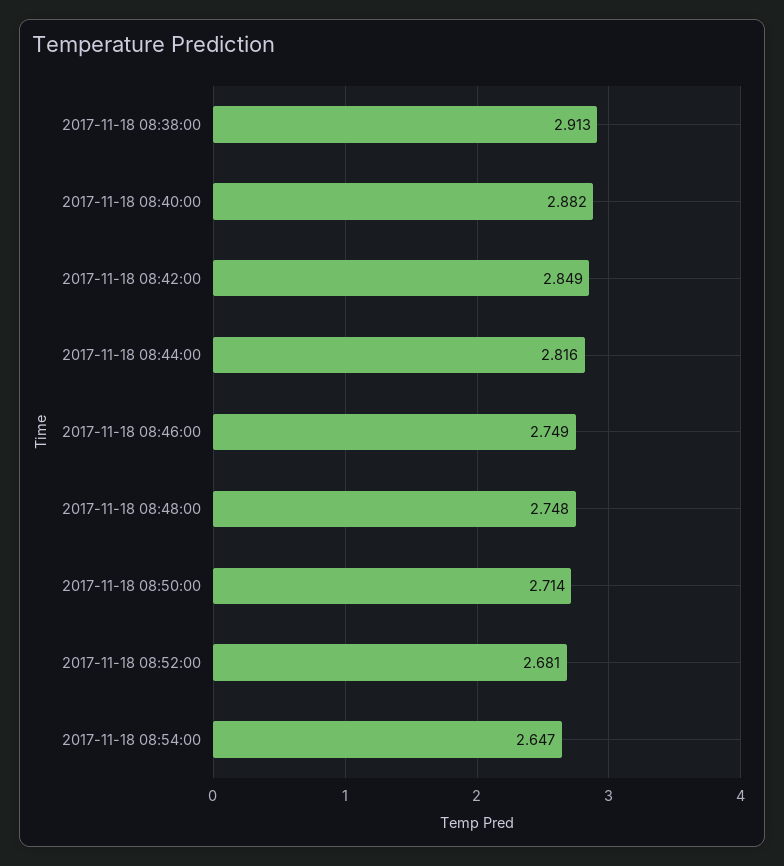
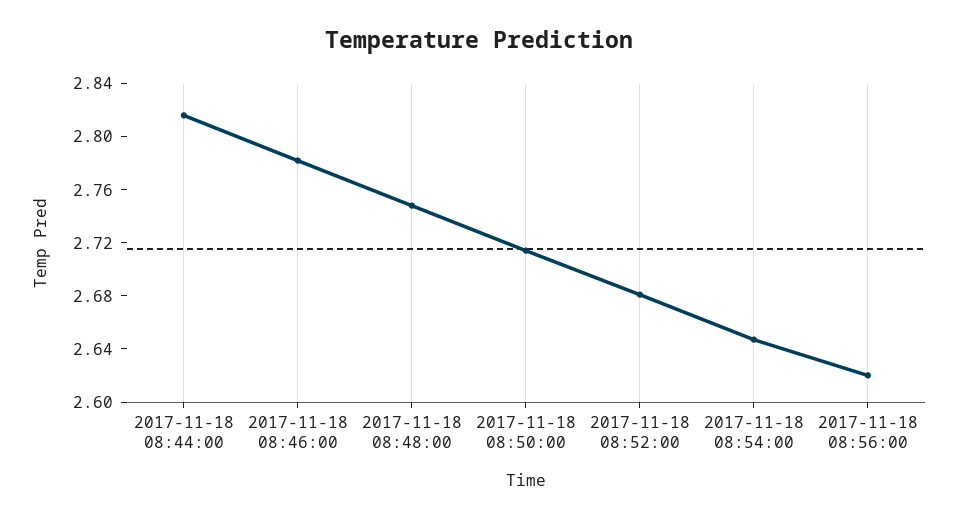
2017-11-18 08:38:00: 2.913 -> none
2017-11-18 08:40:00: 2.882 -> none
2017-11-18 08:42:00: 2.849 -> none
2017-11-18 08:46:00: 2.749 -> 2.78
2017-11-18 08:56:00: none -> 2.62

